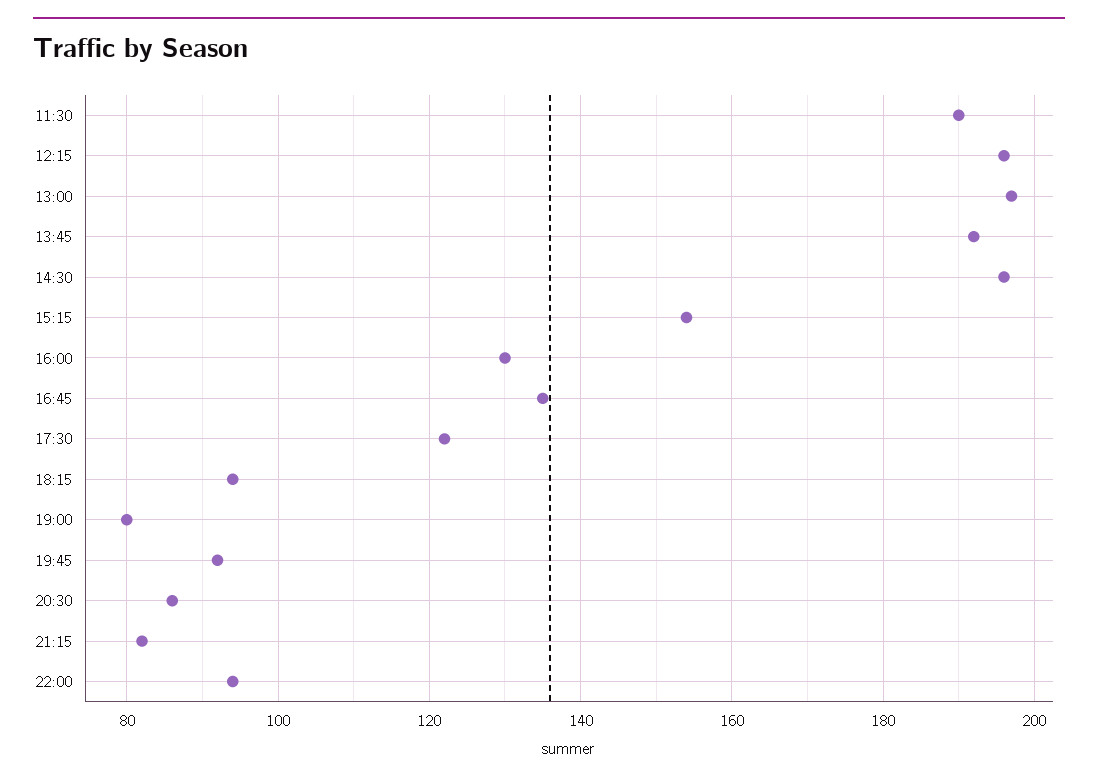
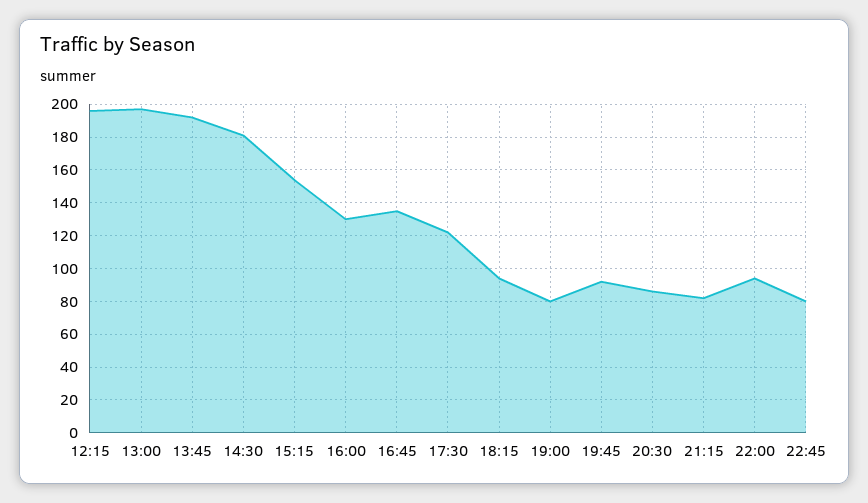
11:30: 190 -> none
14:30: 195 -> 180
22:45: none -> 80

